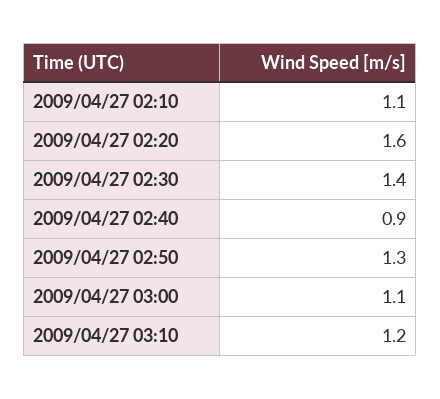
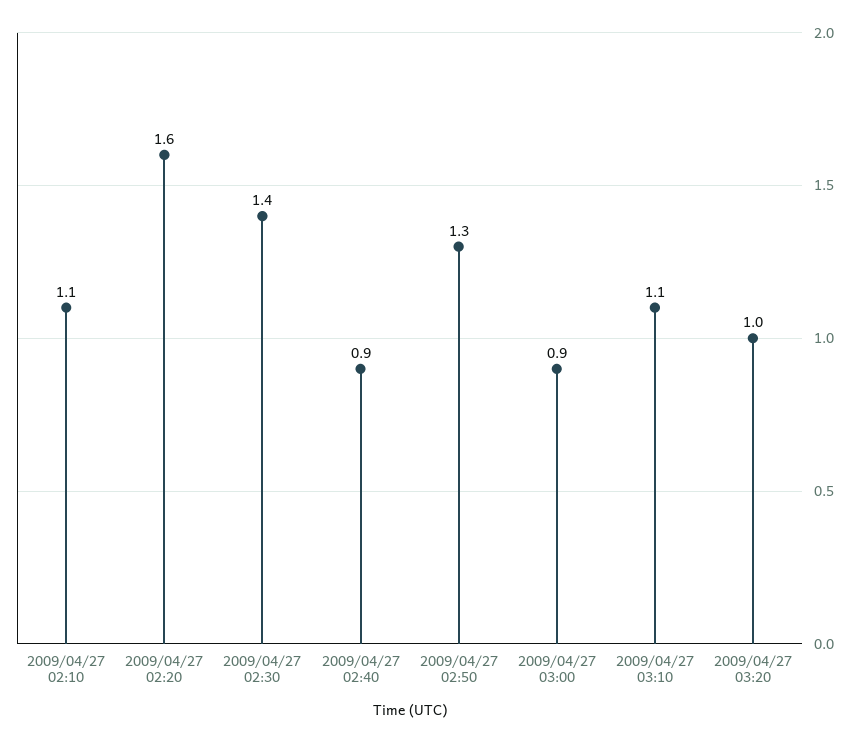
2009/04/27 03:00: 1.1 -> 0.9
2009/04/27 03:10: 1.2 -> 1.1
2009/04/27 03:20: none -> 1

